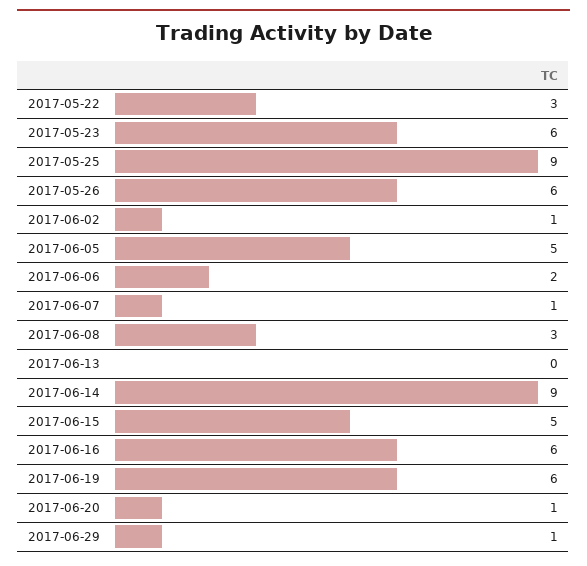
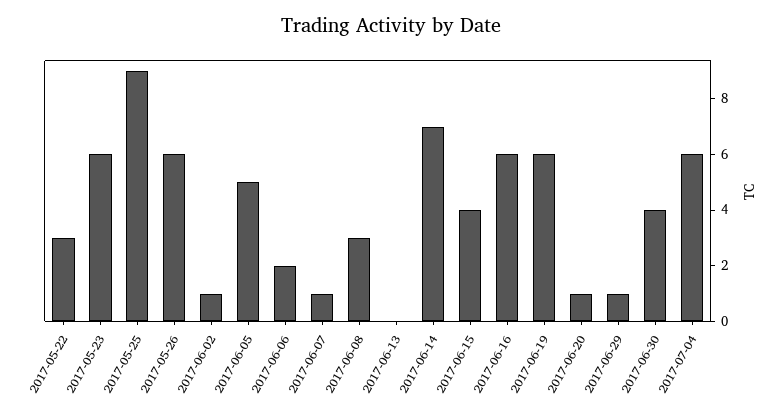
2017-06-14: 9 -> 7
2017-06-15: 5 -> 4
2017-06-30: none -> 4
2017-07-04: none -> 6

